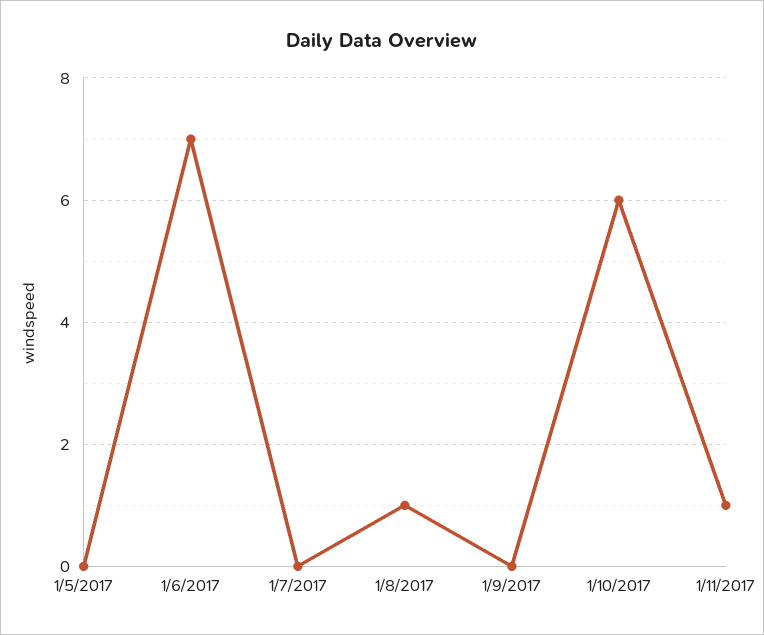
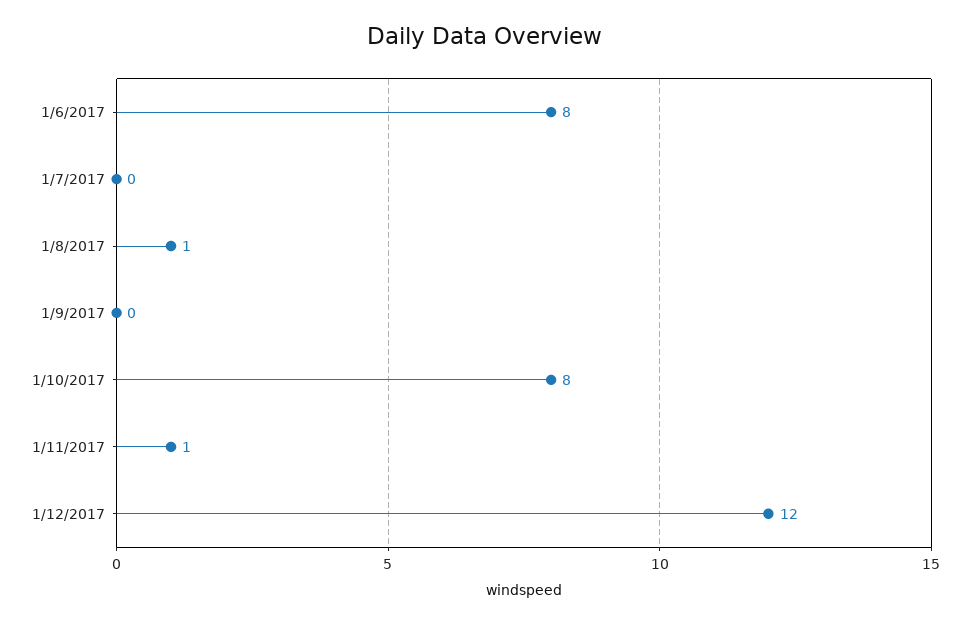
1/5/2017: 0 -> none
1/6/2017: 7 -> 8
1/10/2017: 6 -> 8
1/12/2017: none -> 12

